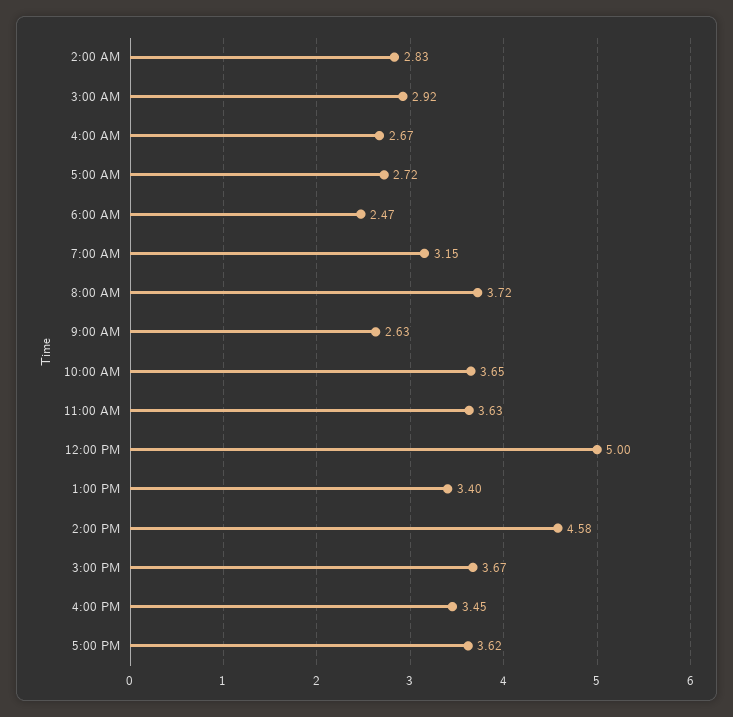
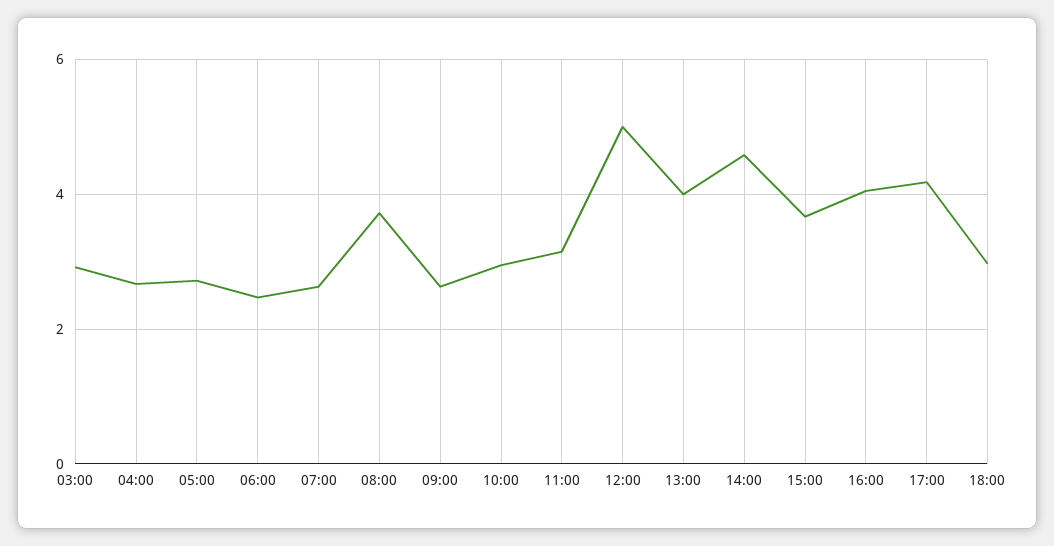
2:00 AM: 2.83 -> none
7:00 AM: 3.15 -> 2.6
10:00 AM: 3.65 -> 3
11:00 AM: 3.63 -> 3.2
1:00 PM: 3.4 -> 4
4:00 PM: 3.45 -> 4
5:00 PM: 3.62 -> 4.2
18:00: none -> 3

